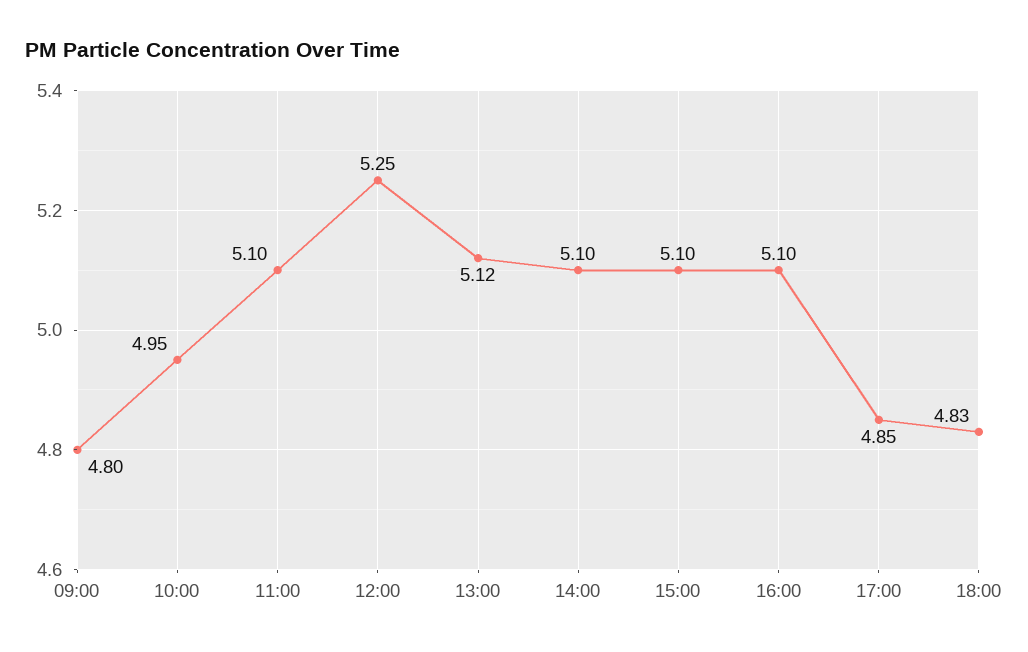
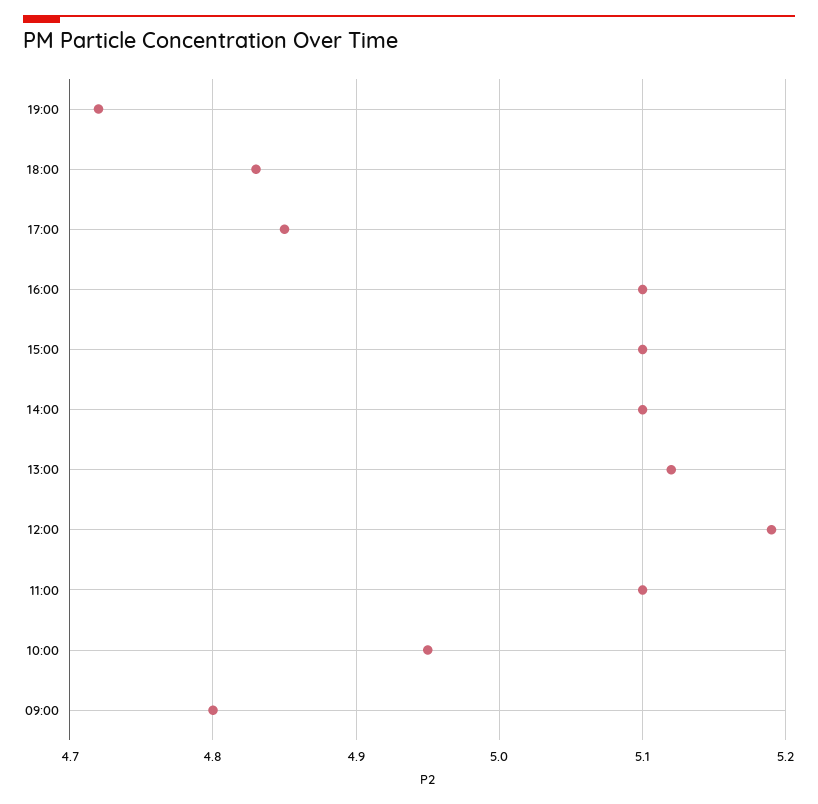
12:00: 5.25 -> 5.19
19:00: none -> 4.72

